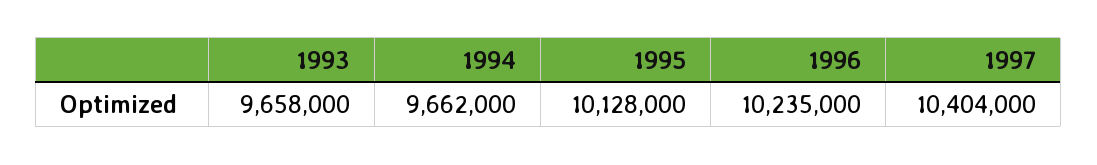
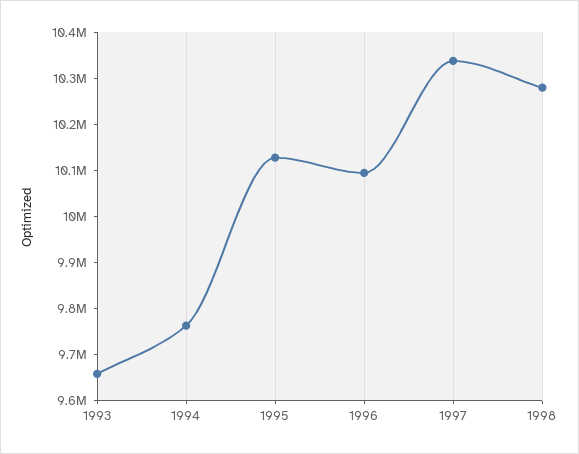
1994: 9662000 -> 9760000
1996: 10235000 -> 10100000
1997: 10404000 -> 10340000
1998: none -> 10280000

